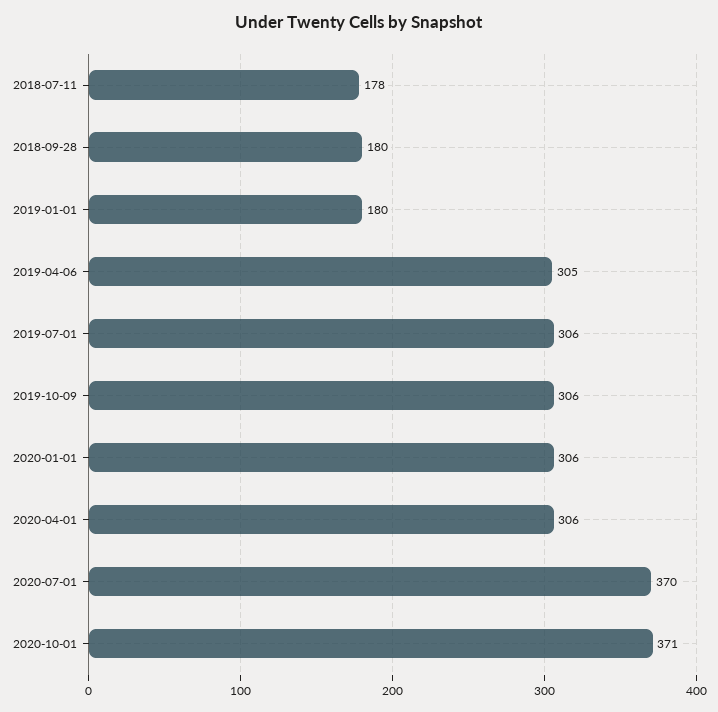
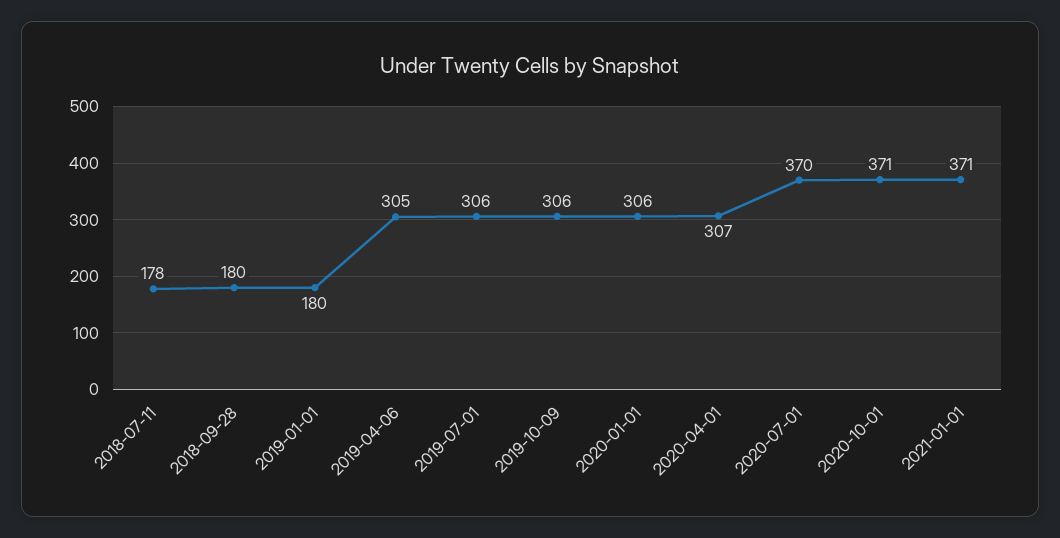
2020-04-01: 306 -> 307
2021-01-01: none -> 371

